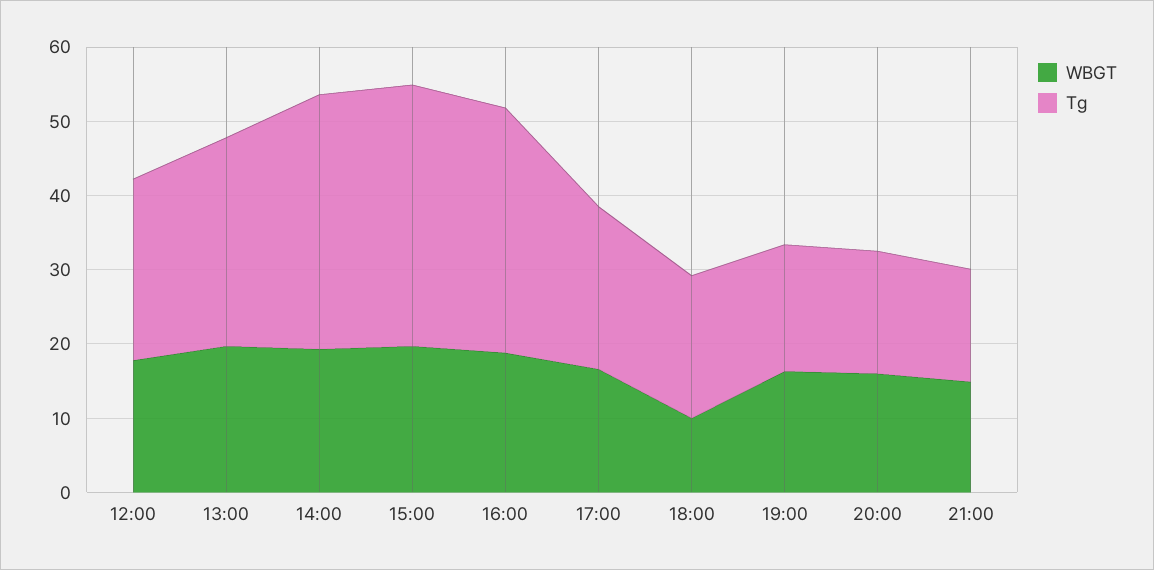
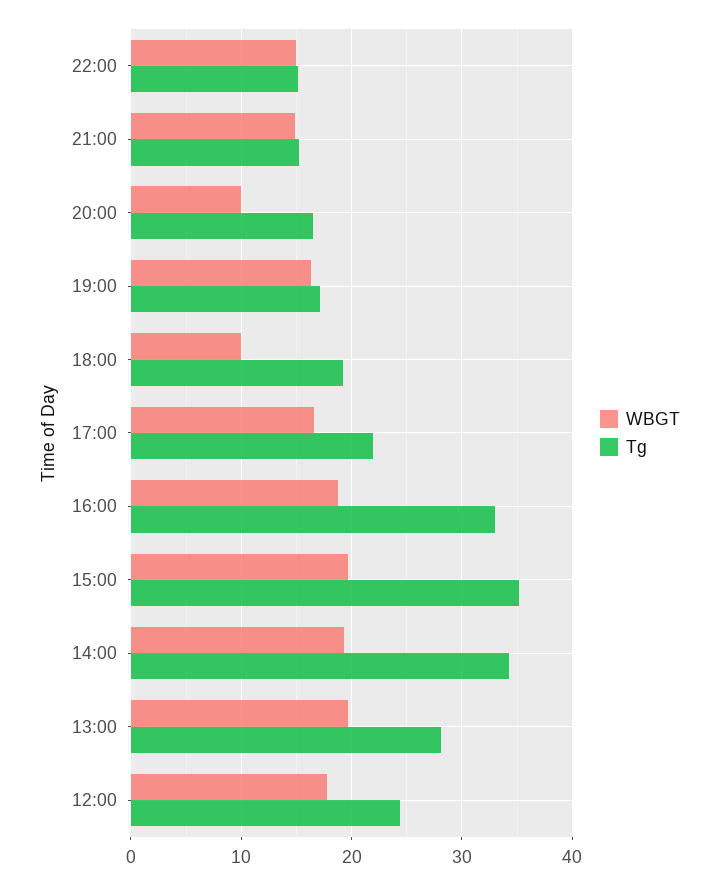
WBGT, 20:00: 16 -> 10
WBGT, 22:00: none -> 15
Tg, 22:00: none -> 15

